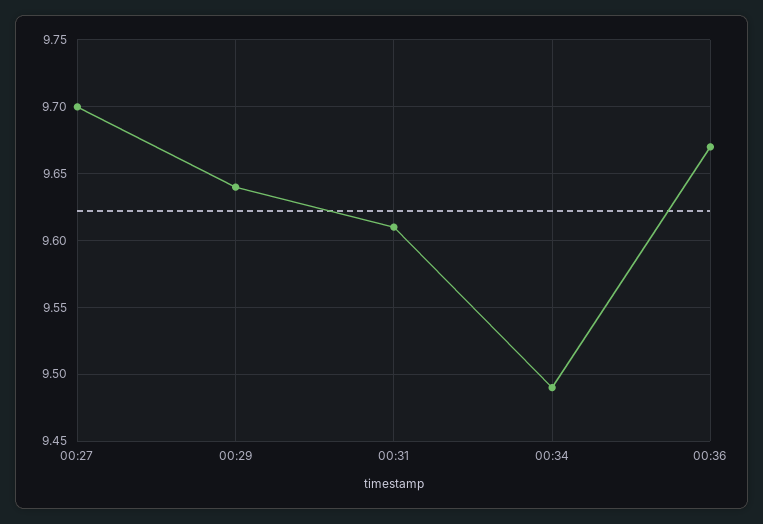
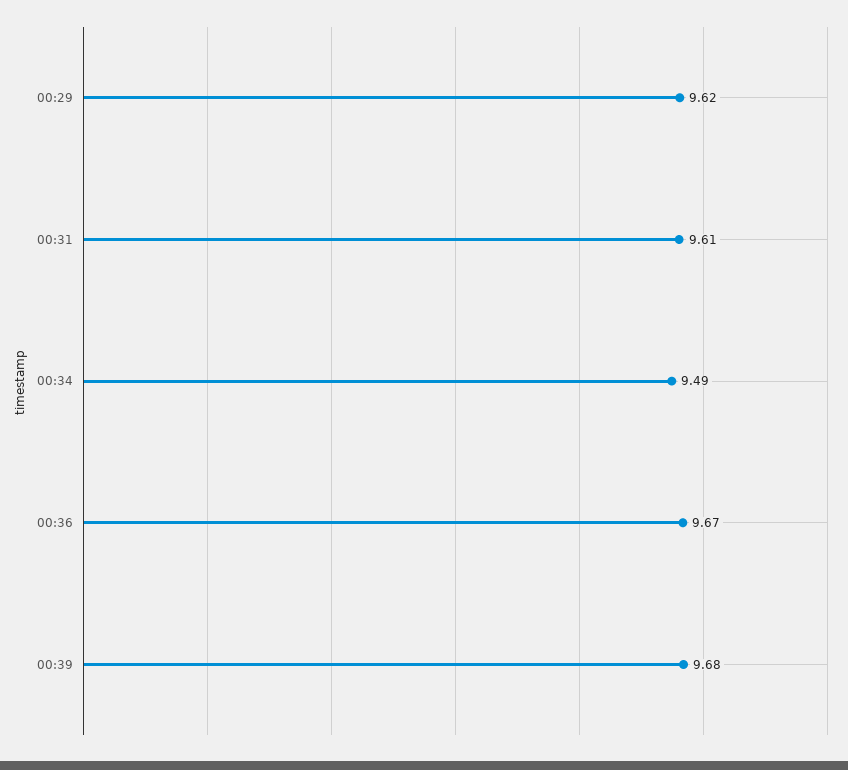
00:27: 9.7 -> none
00:29: 9.64 -> 9.62
00:39: none -> 9.68

